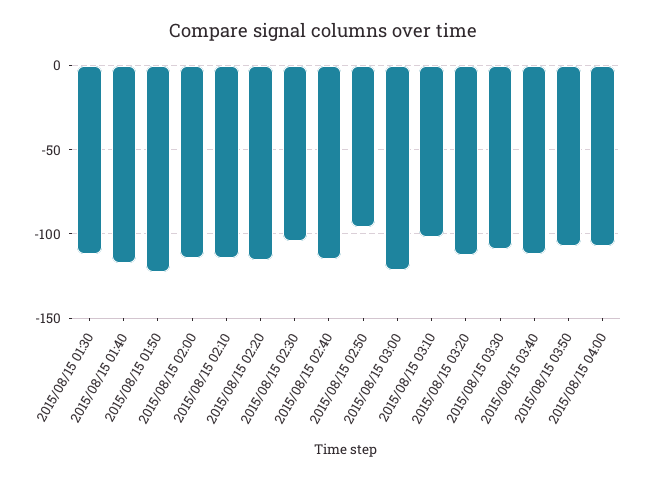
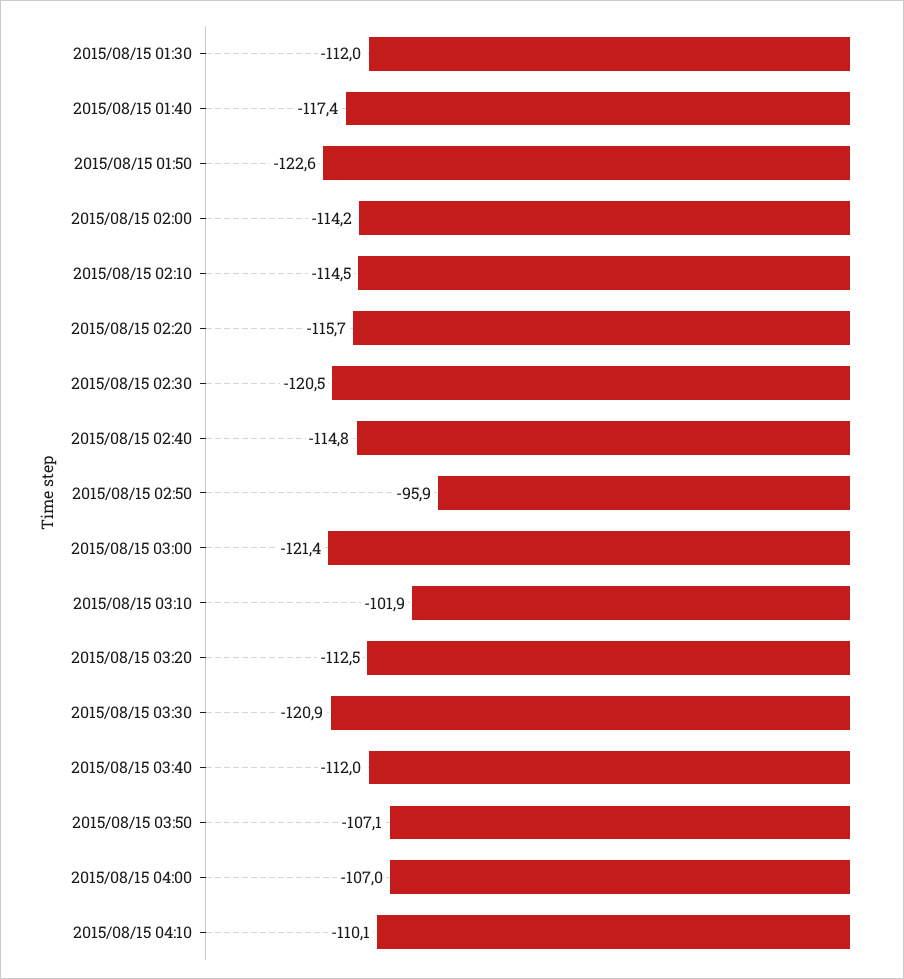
2015/08/15 02:30: -105 -> -120.5
2015/08/15 03:30: -110 -> -120.9
2015/08/15 04:10: none -> -110.1

